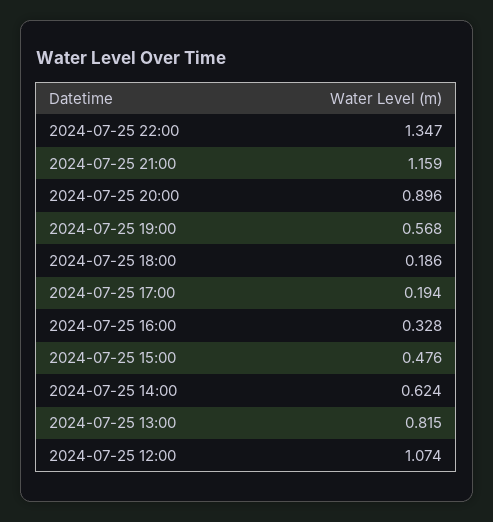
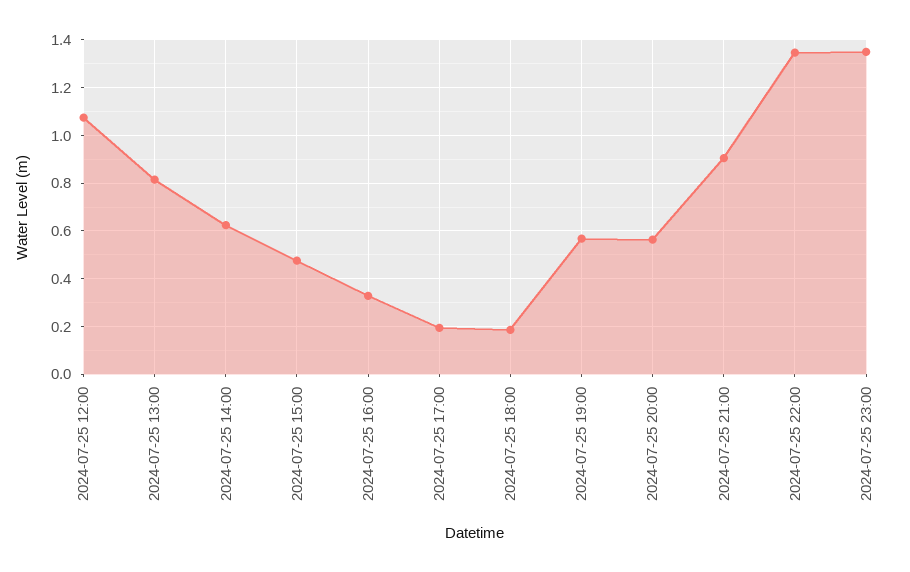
2024-07-25 21:00: 1.159 -> 0.9
2024-07-25 20:00: 0.896 -> 0.55
2024-07-25 23:00: none -> 1.35

